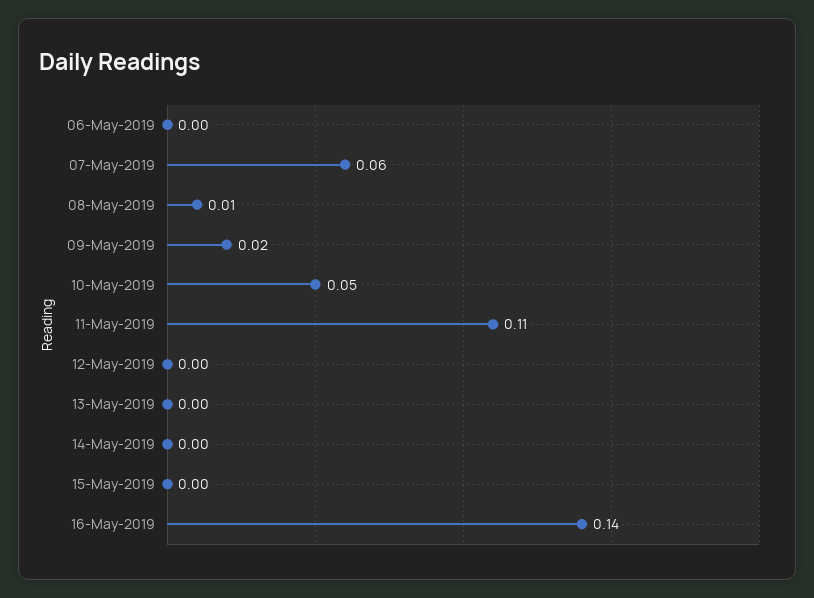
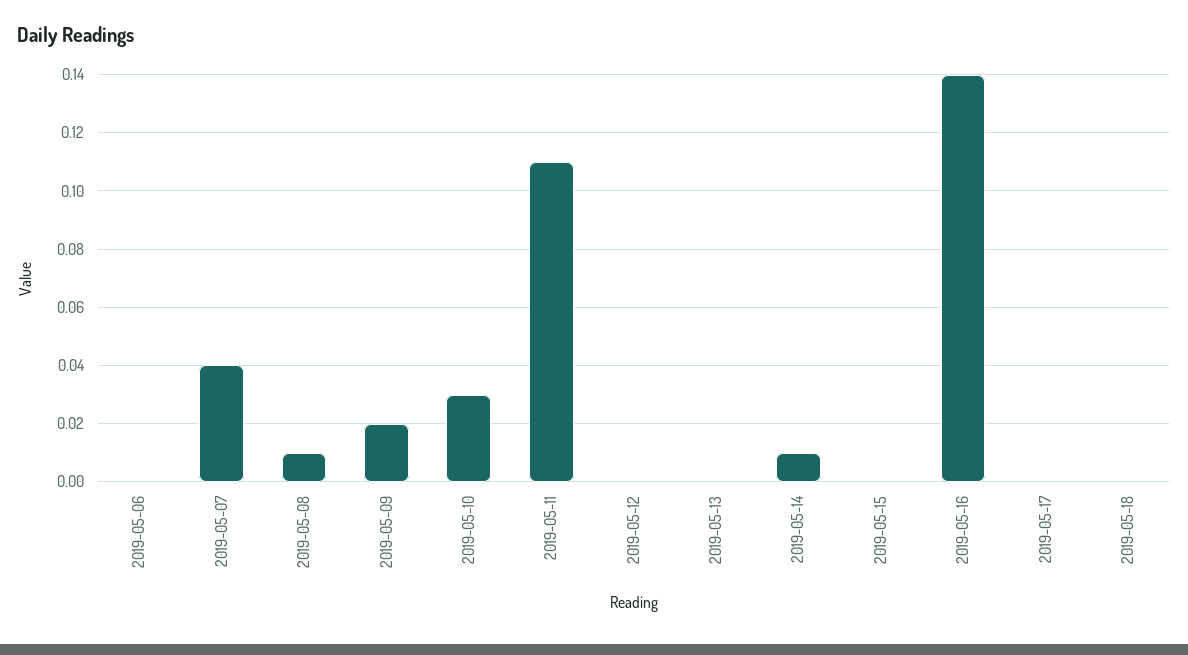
07-May-2019: 0.06 -> 0.04
10-May-2019: 0.05 -> 0.03
14-May-2019: 0 -> 0.01
2019-05-17: none -> 0
2019-05-18: none -> 0

